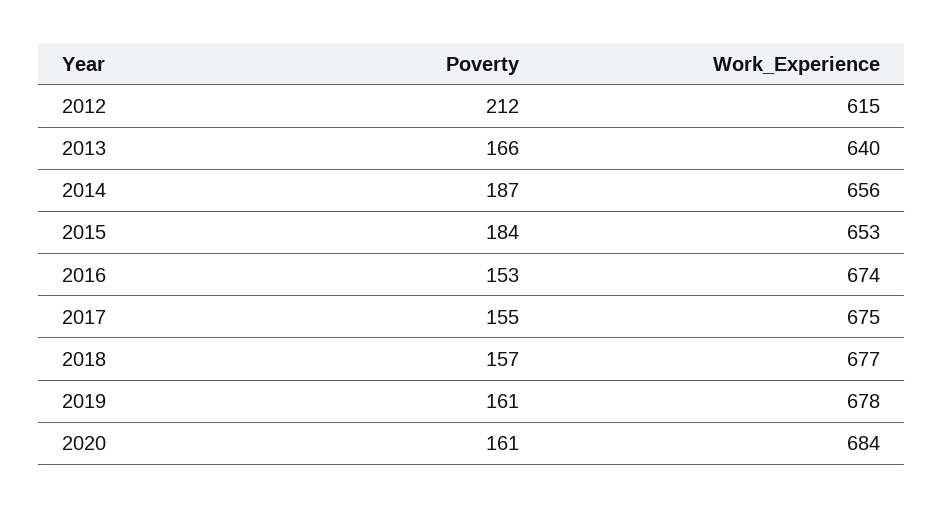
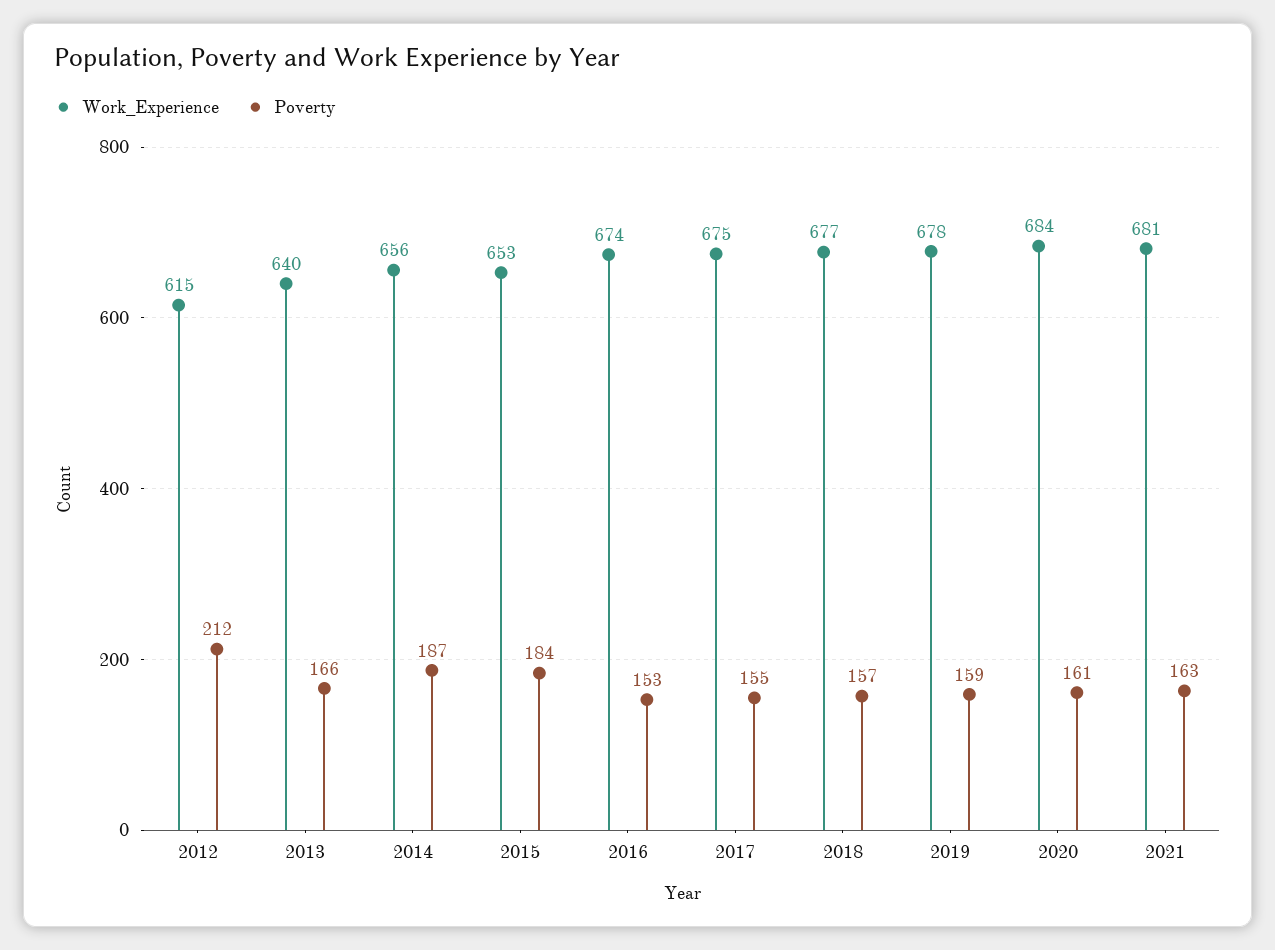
Poverty, 2019: 161 -> 159
Work_Experience, 2021: none -> 681
Poverty, 2021: none -> 163

